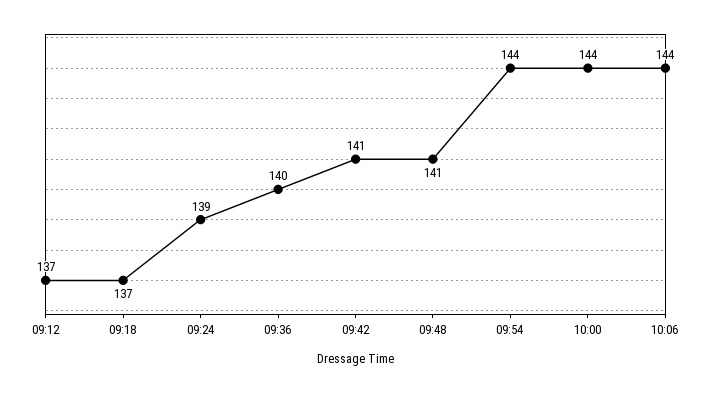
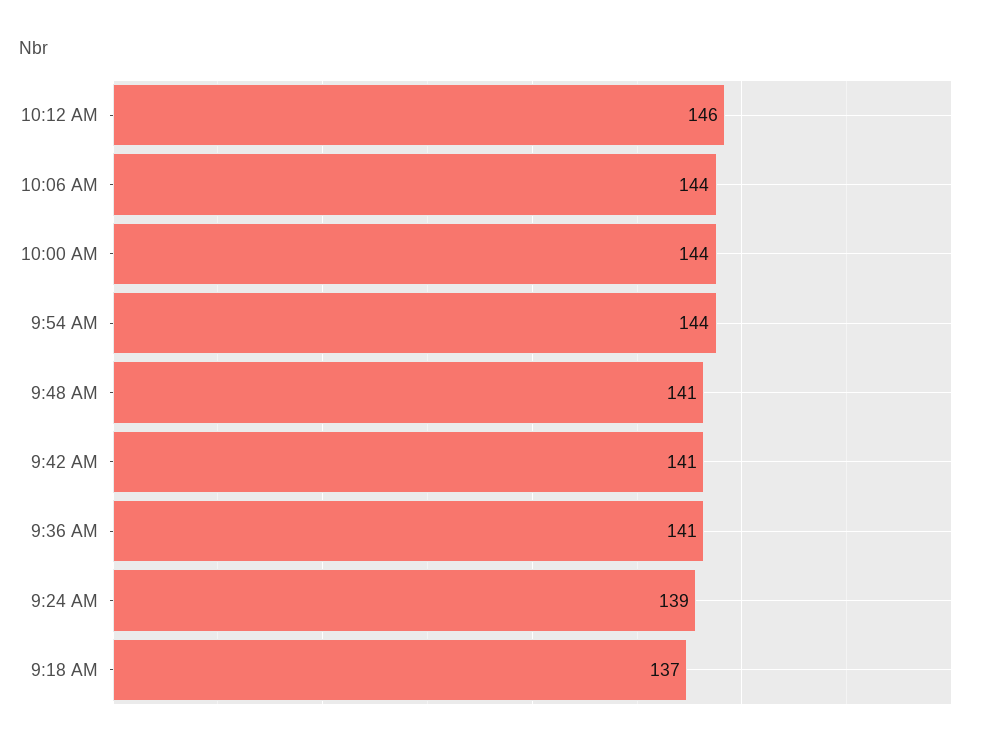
09:12: 137 -> none
09:36: 140 -> 141
10:12 AM: none -> 146

